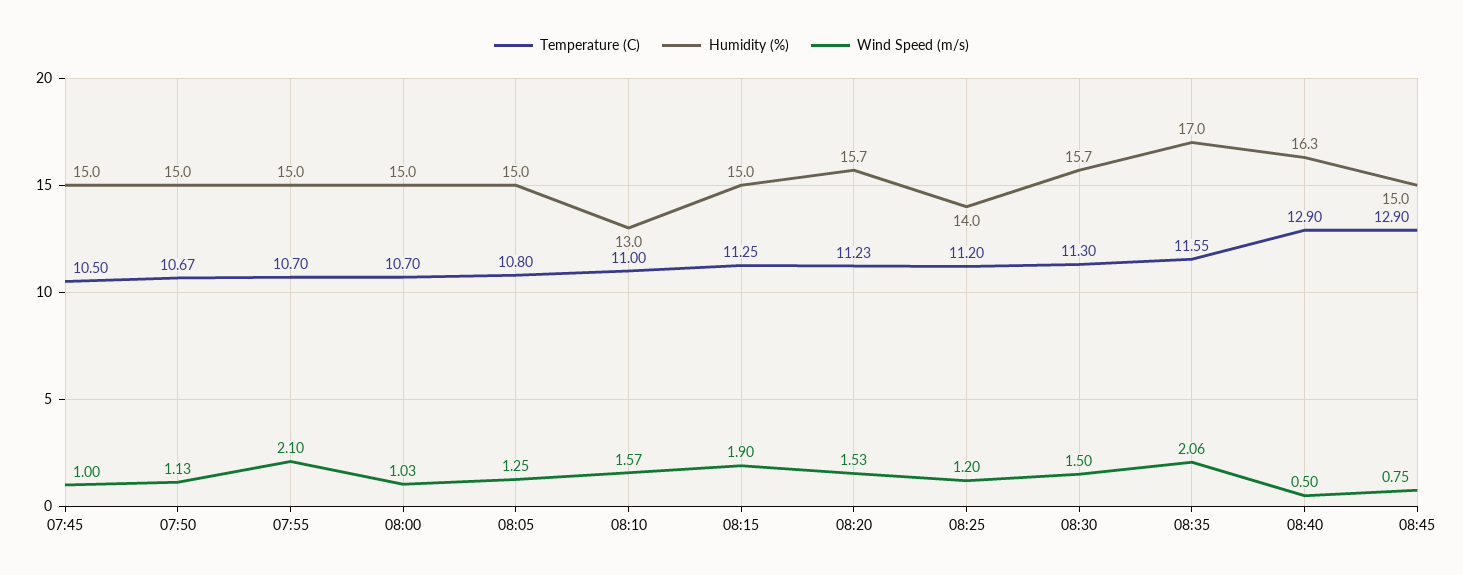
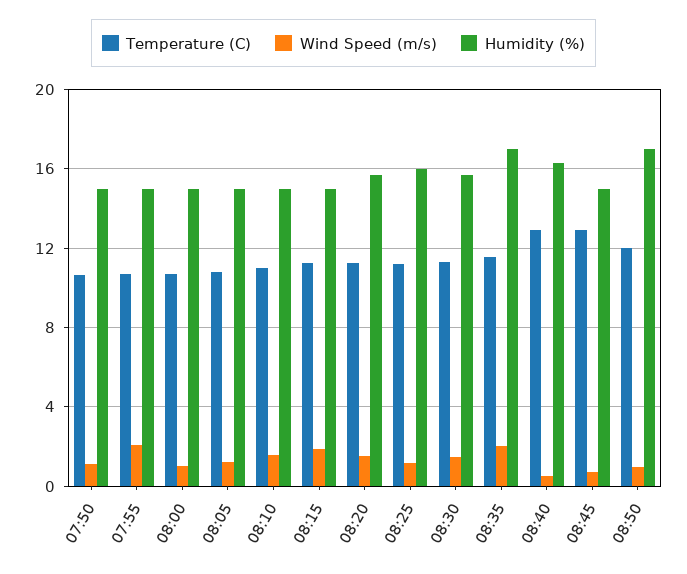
Temperature (C), 07:45: 10.5 -> none
Humidity (%), 07:45: 15 -> none
Wind Speed (m/s), 07:45: 1 -> none
Humidity (%), 08:10: 13 -> 15
Humidity (%), 08:25: 14 -> 16
Temperature (C), 08:50: none -> 12
Wind Speed (m/s), 08:50: none -> 1
Humidity (%), 08:50: none -> 17

